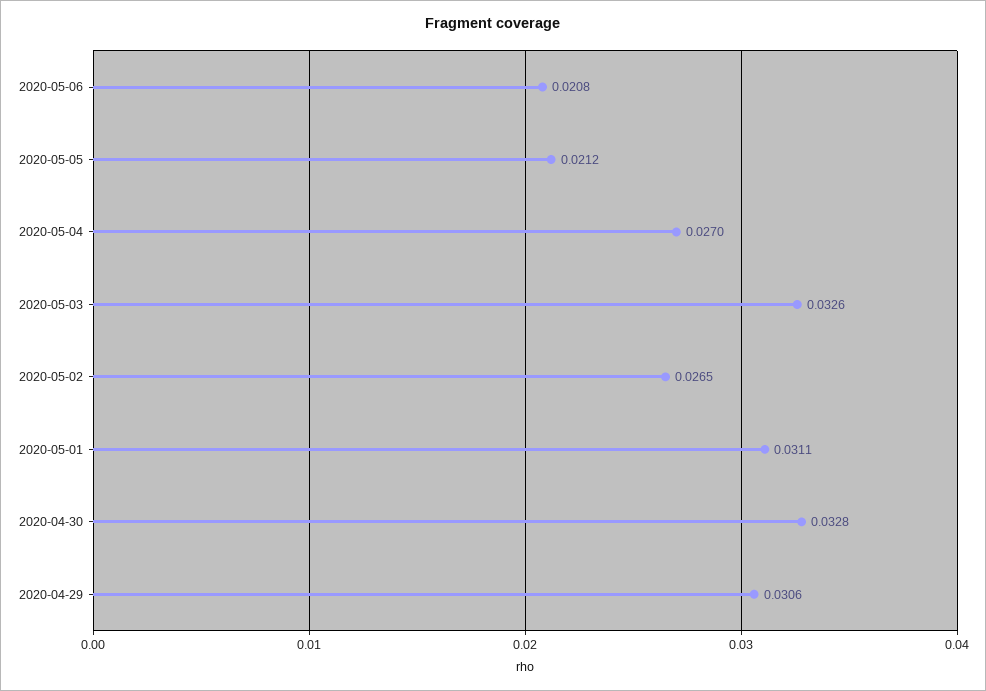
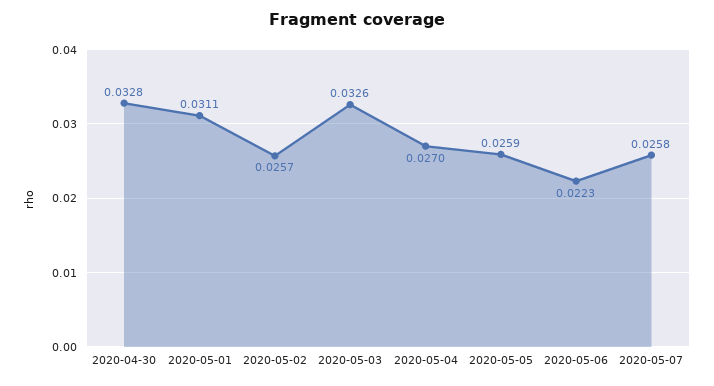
2020-05-06: 0.0208 -> 0.0223
2020-05-05: 0.0212 -> 0.0259
2020-05-02: 0.0265 -> 0.0257
2020-04-29: 0.0306 -> none
2020-05-07: none -> 0.0258

